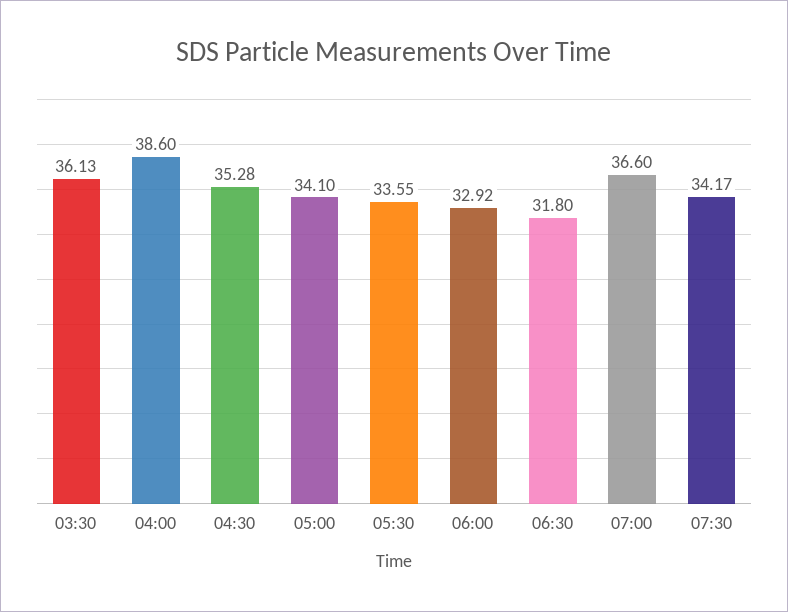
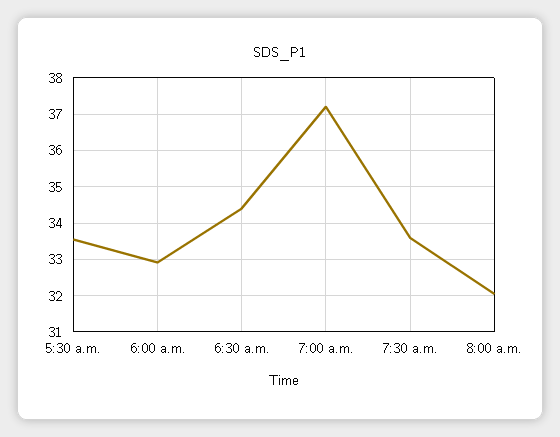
03:30: 36.13 -> none
04:00: 38.6 -> none
04:30: 35.28 -> none
05:00: 34.1 -> none
06:30: 31.8 -> 34.4
07:00: 36.6 -> 37.2
07:30: 34.17 -> 33.6
8:00 a.m.: none -> 32

